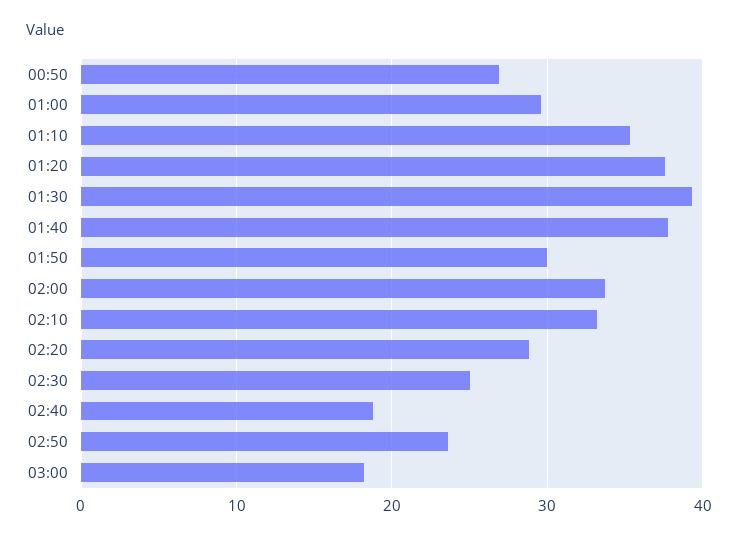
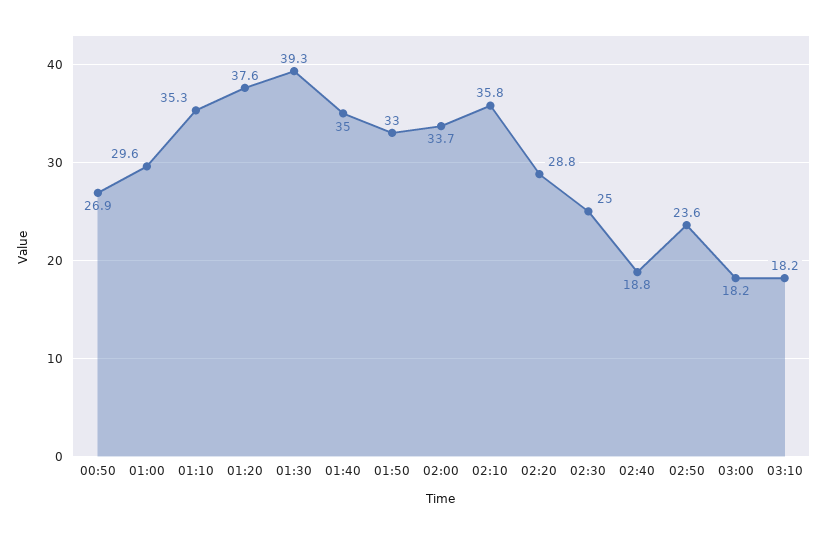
01:40: 38 -> 35
01:50: 30 -> 33
02:10: 33 -> 35.8
03:10: none -> 18.2

